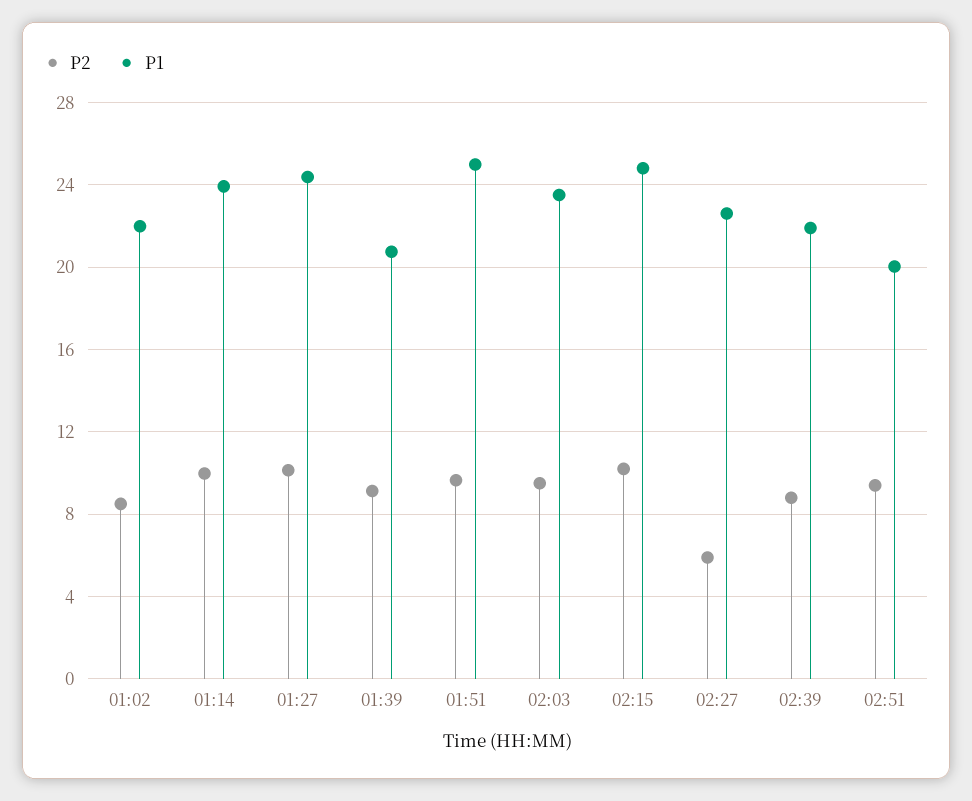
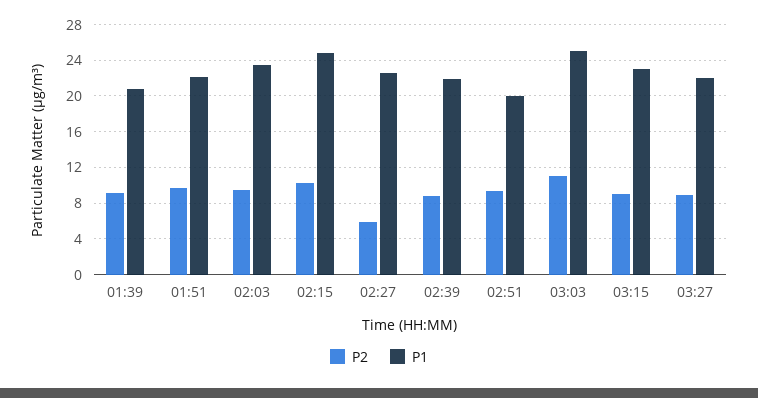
P2, 01:02: 8.5 -> none
P1, 01:02: 22 -> none
P2, 01:14: 10 -> none
P1, 01:14: 24 -> none
P2, 01:27: 10 -> none
P1, 01:27: 24.5 -> none
P1, 01:51: 25 -> 22
P2, 03:03: none -> 11
P1, 03:03: none -> 25
P2, 03:15: none -> 9
P1, 03:15: none -> 23
P2, 03:27: none -> 9
P1, 03:27: none -> 22

